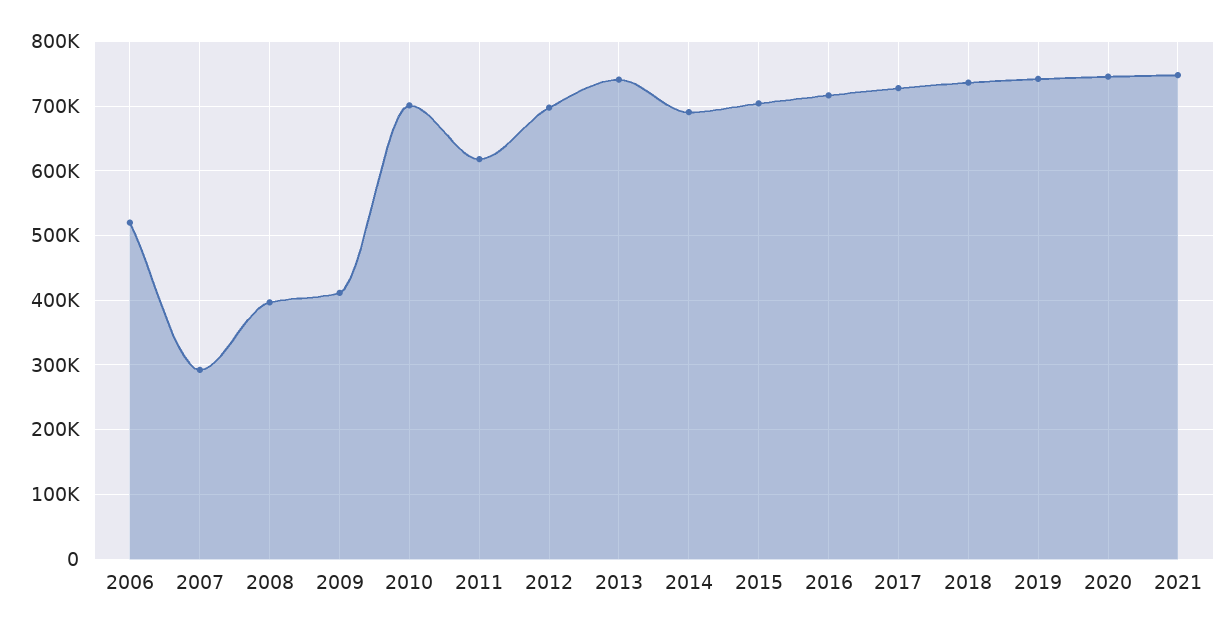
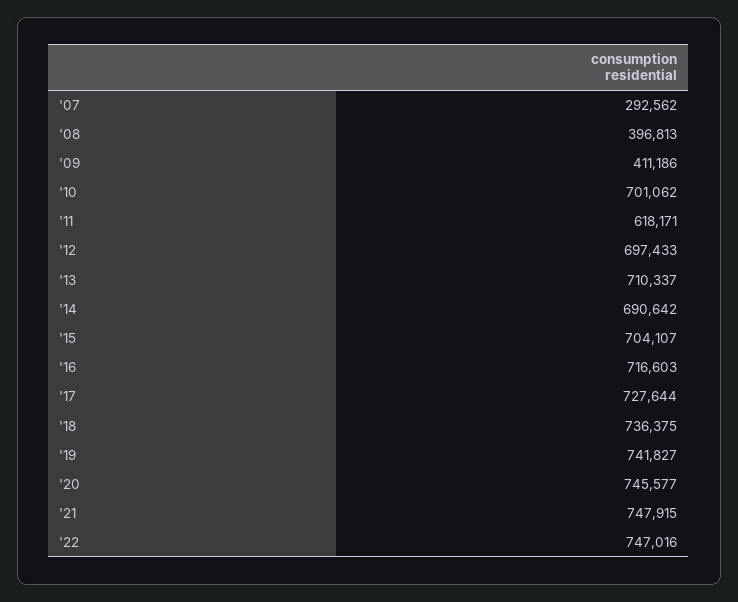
2006: 520000 -> none
2013: 740000 -> 710337
'22: none -> 747016

